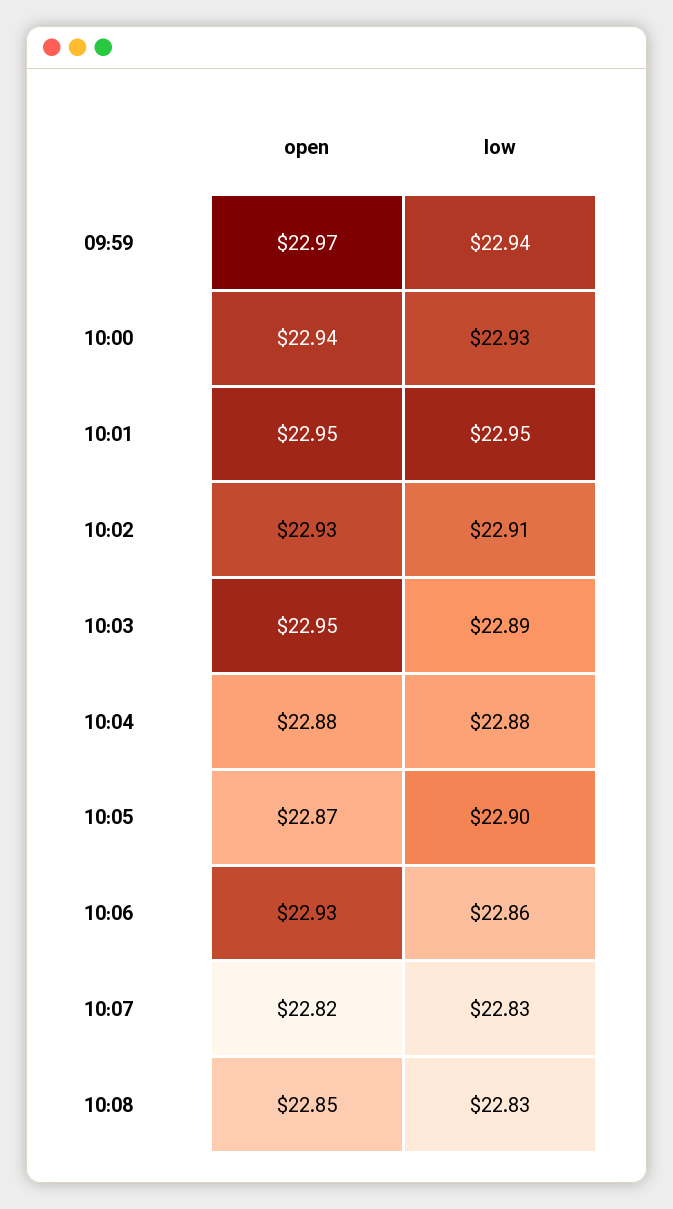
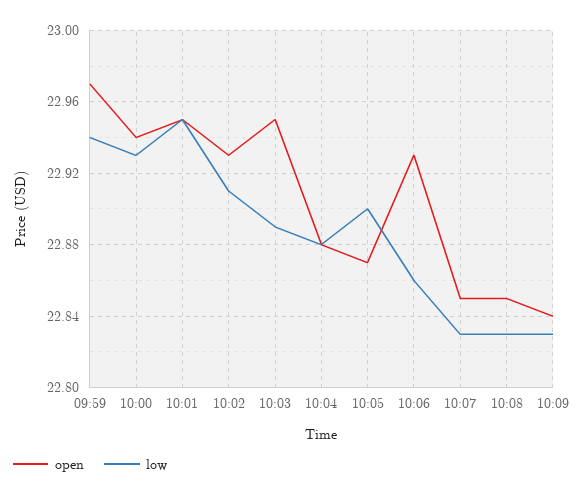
open, 10:07: 22.82 -> 22.85
open, 10:09: none -> 22.84
low, 10:09: none -> 22.83

